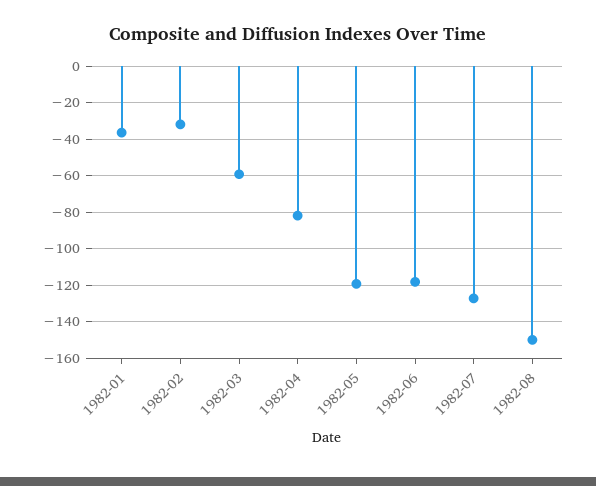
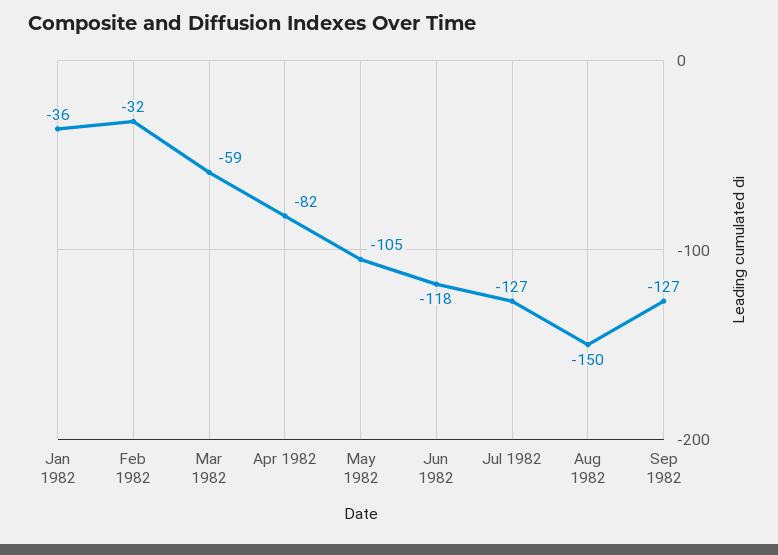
1982-05: -120 -> -105
Sep 1982: none -> -127

